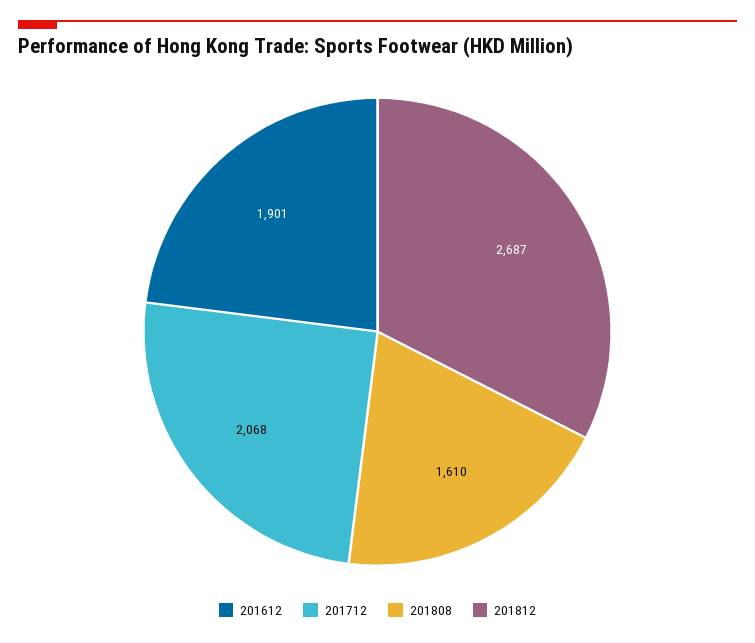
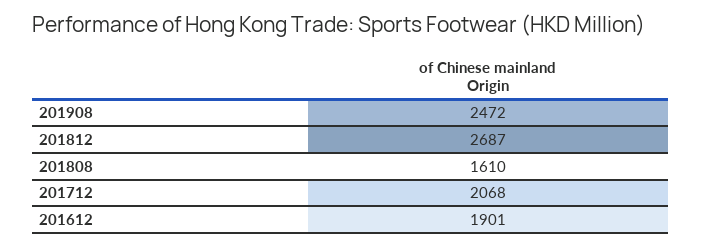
201908: none -> 2472

